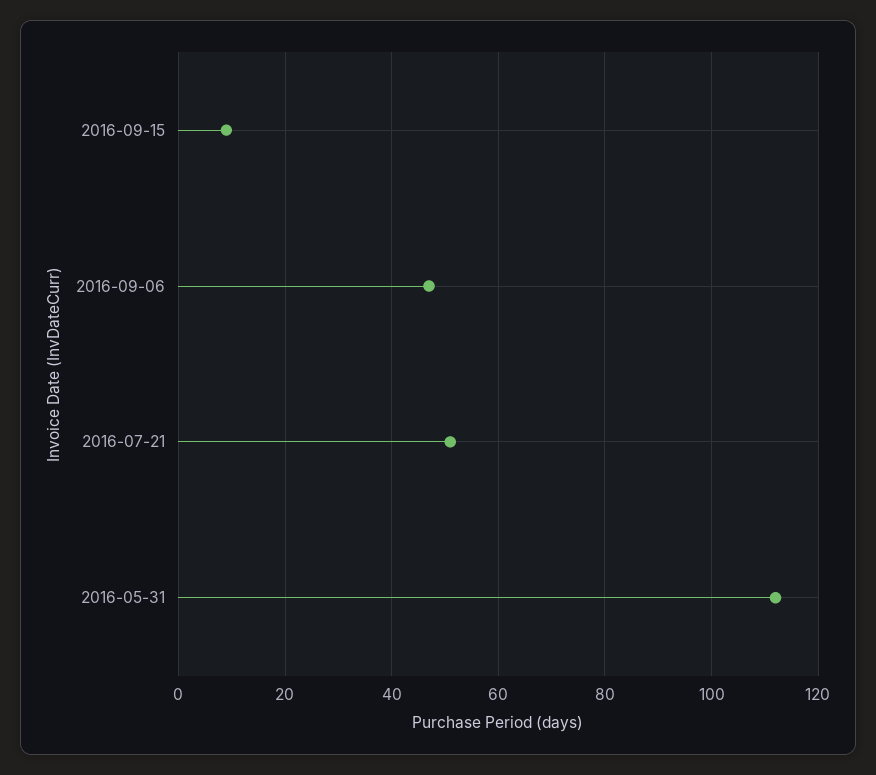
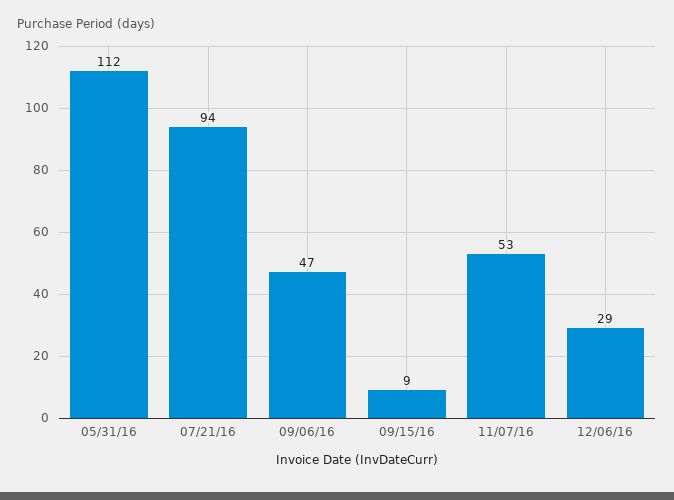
2016-07-21: 50 -> 94
11/07/16: none -> 53
12/06/16: none -> 29

